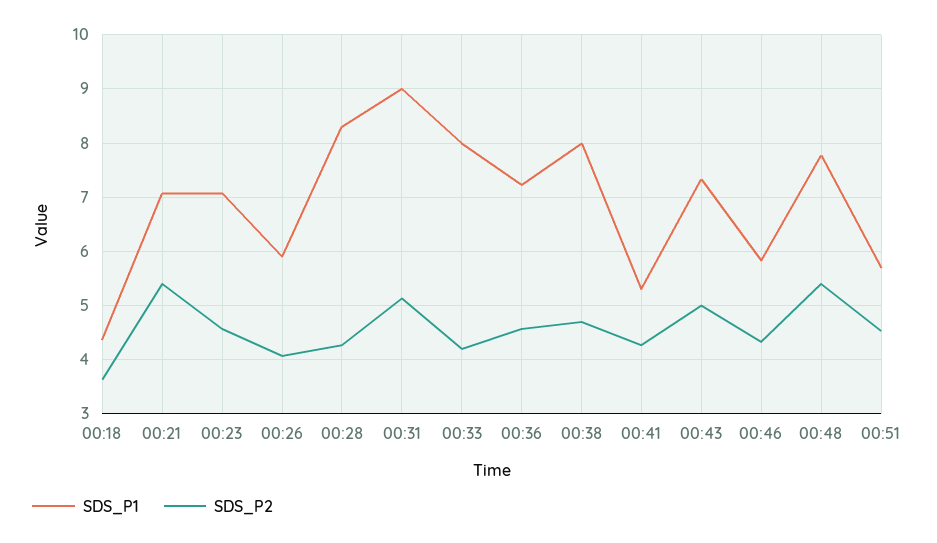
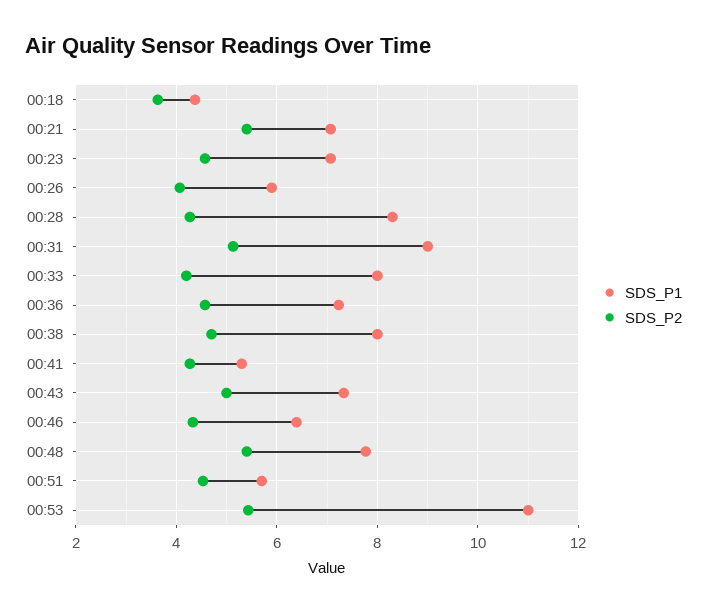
SDS_P1, 00:46: 5.8 -> 6.4
SDS_P1, 00:53: none -> 11
SDS_P2, 00:53: none -> 5.4

